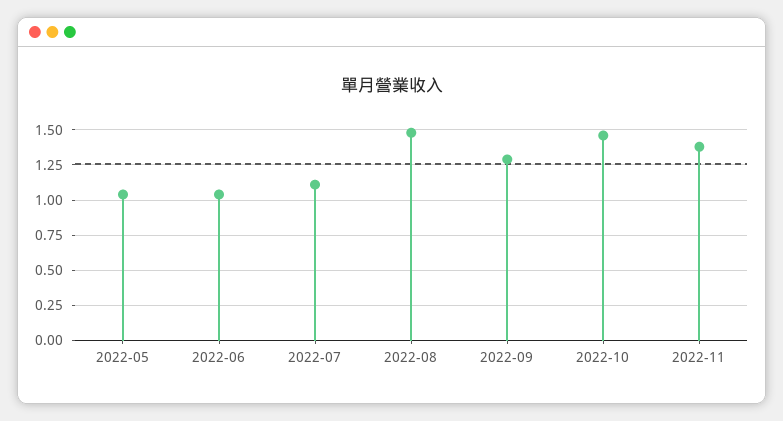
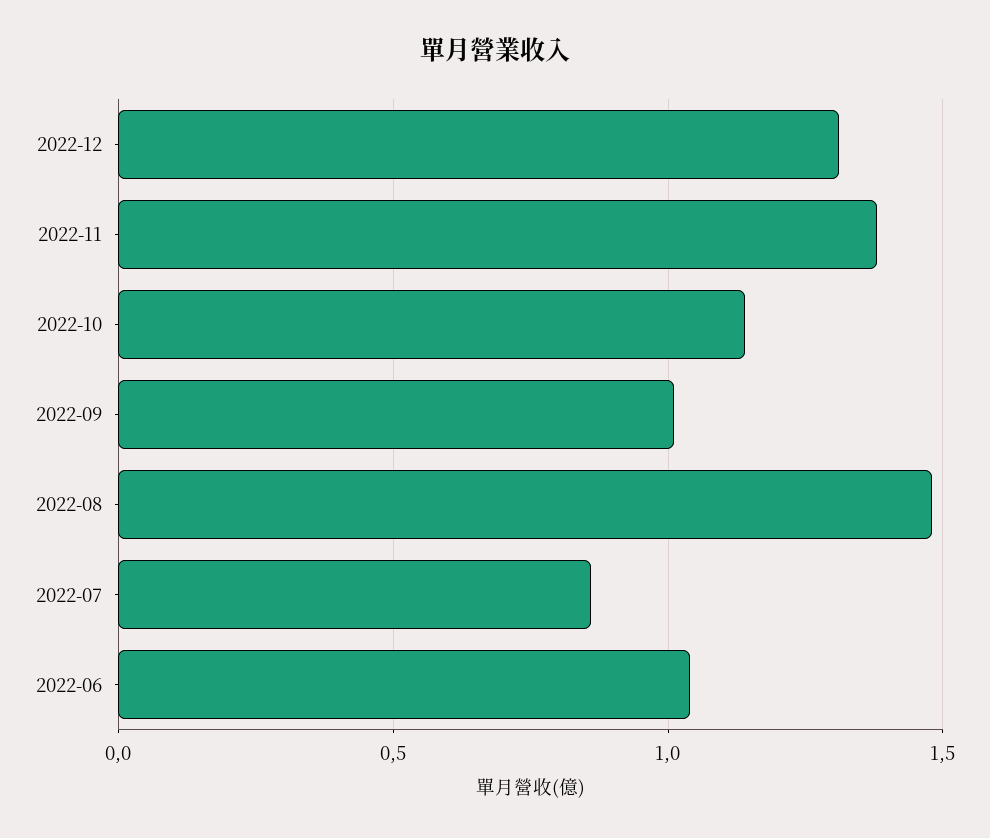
2022-05: 1.05 -> none
2022-07: 1.1 -> 0.85
2022-09: 1.3 -> 1
2022-10: 1.45 -> 1.15
2022-12: none -> 1.3

